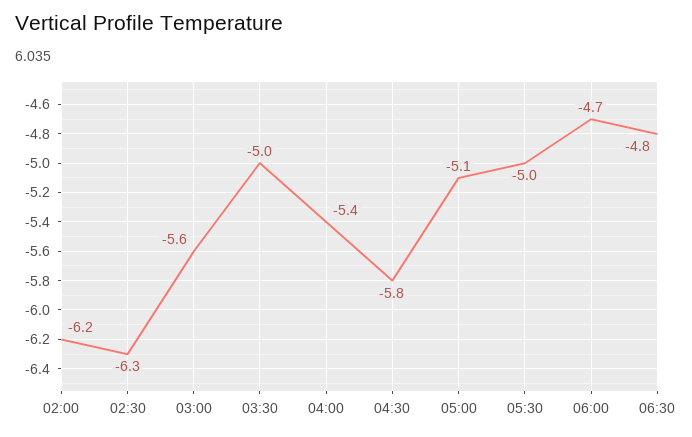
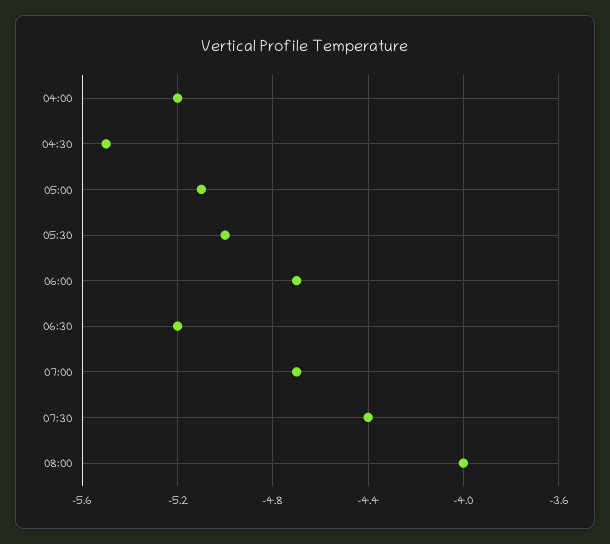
02:00: -6.2 -> none
02:30: -6.3 -> none
03:00: -5.6 -> none
03:30: -5 -> none
04:00: -5.4 -> -5.2
04:30: -5.8 -> -5.5
06:30: -4.8 -> -5.2
07:00: none -> -4.7
07:30: none -> -4.4
08:00: none -> -4

